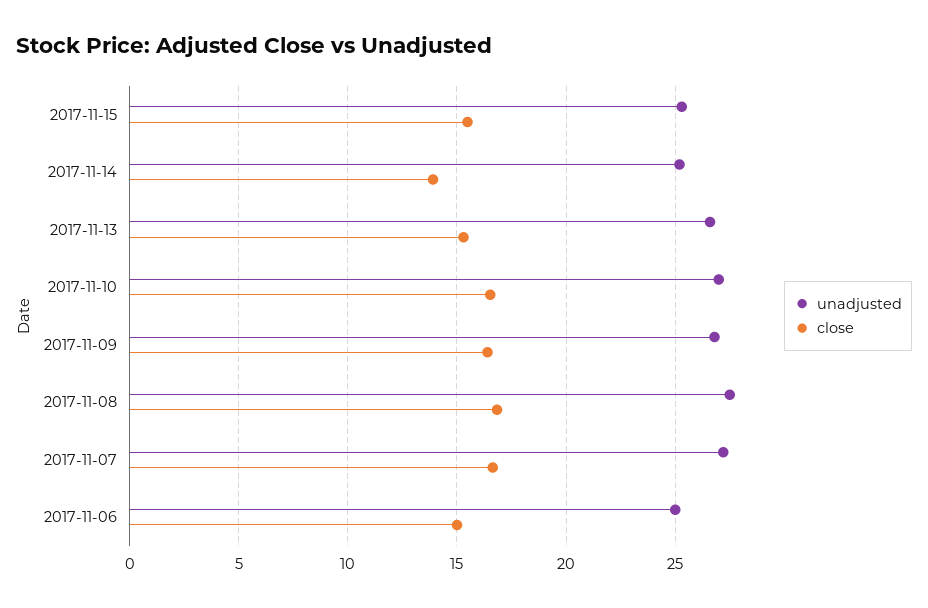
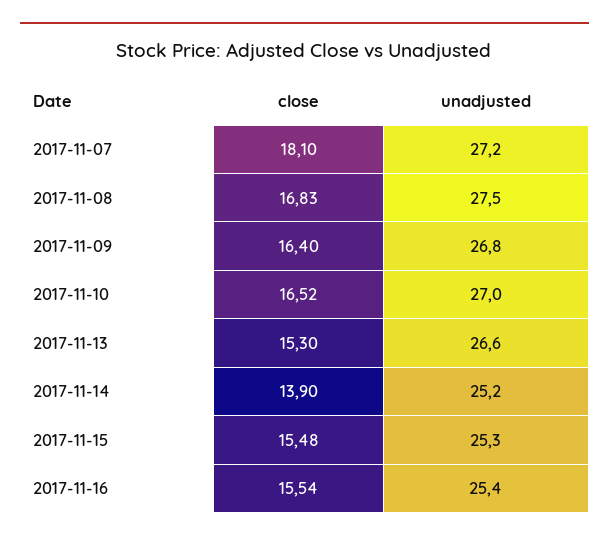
close, 2017-11-07: 16.5 -> 18.1
unadjusted, 2017-11-06: 25 -> none
close, 2017-11-06: 15 -> none
close, 2017-11-16: none -> 15.54
unadjusted, 2017-11-16: none -> 25.4

